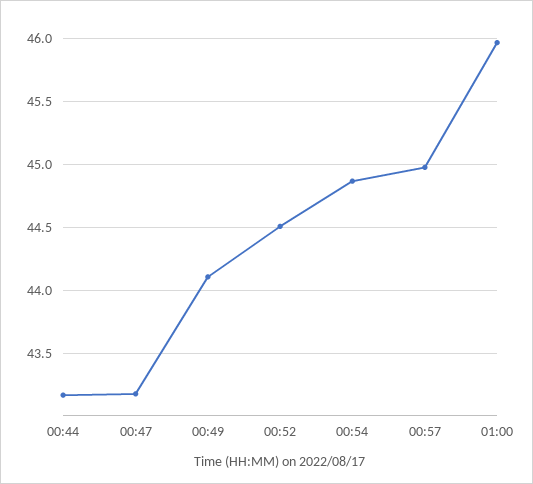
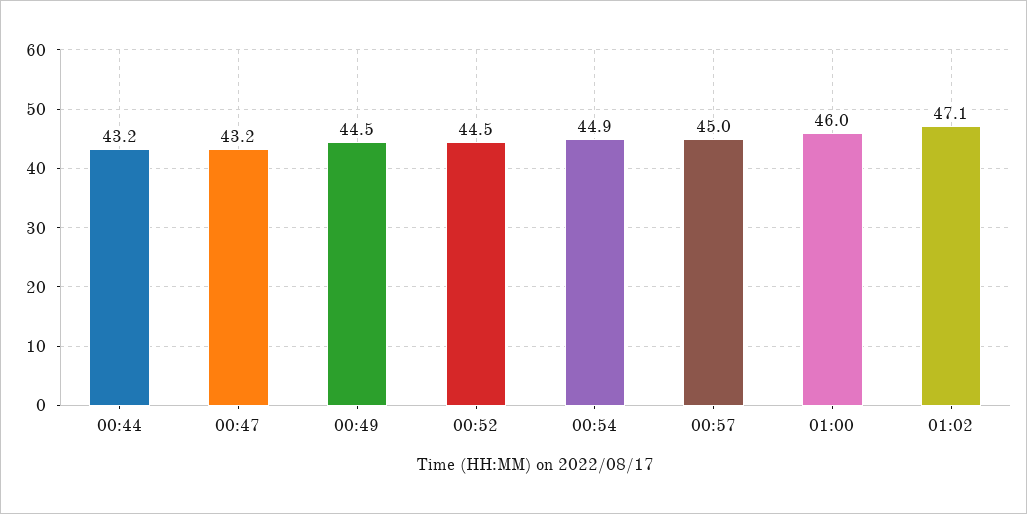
00:49: 44.1 -> 44.5
01:02: none -> 47.1

